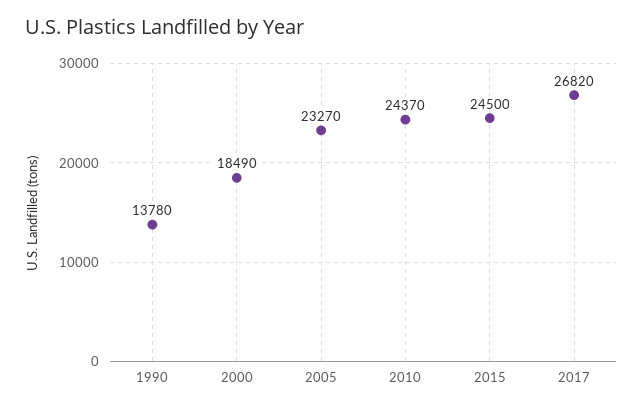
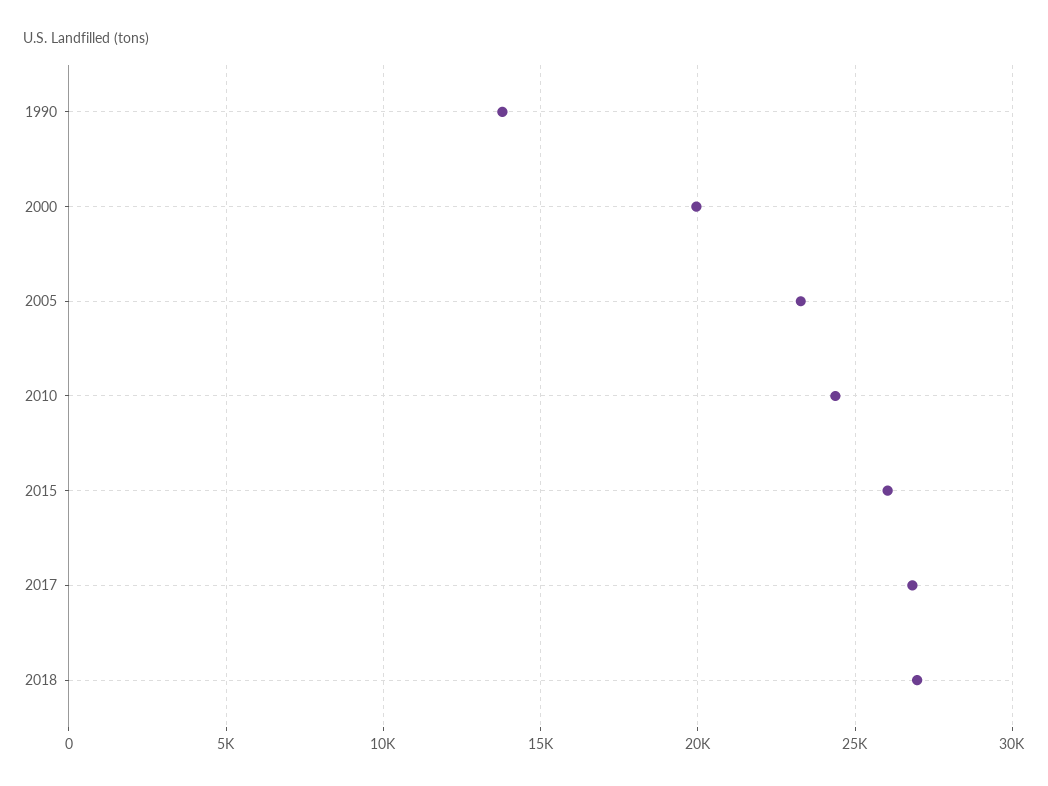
2000: 18490 -> 20000
2015: 24500 -> 26000
2018: none -> 27000

